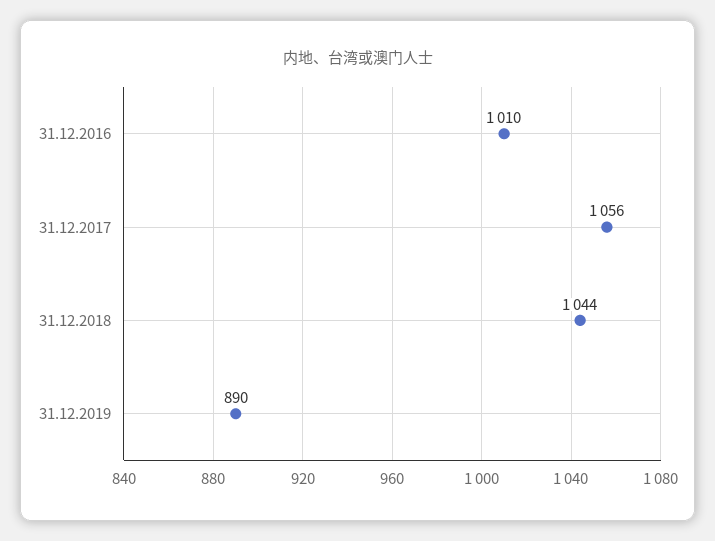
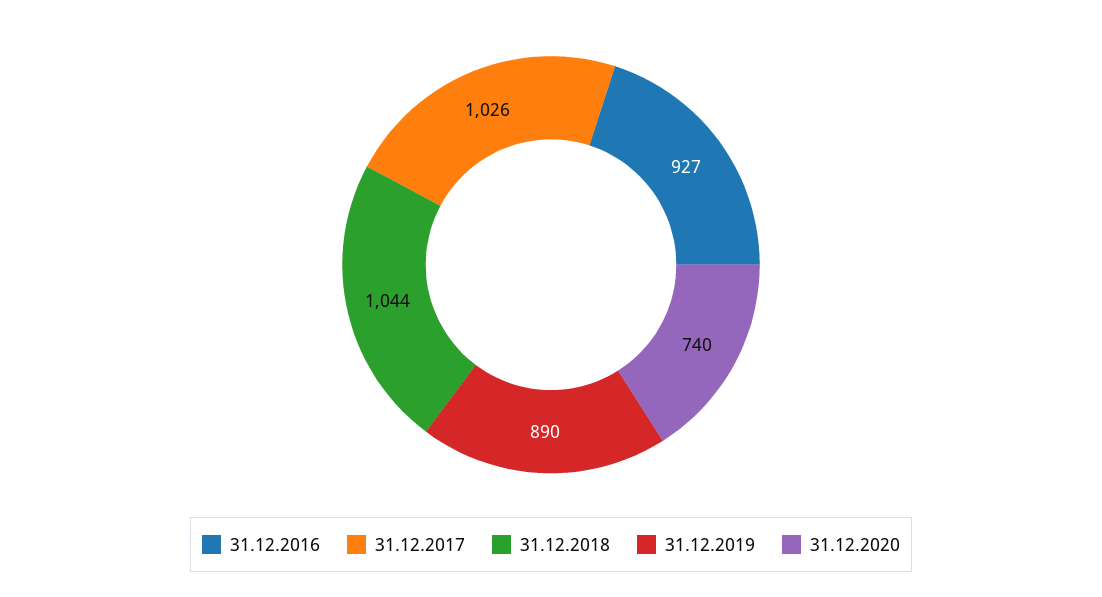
31.12.2016: 1010 -> 927
31.12.2017: 1056 -> 1026
31.12.2020: none -> 740

